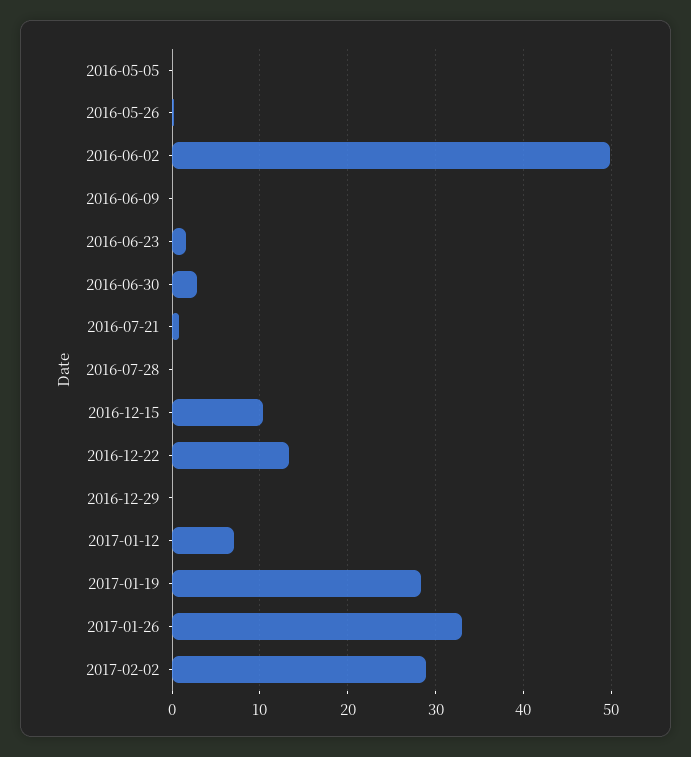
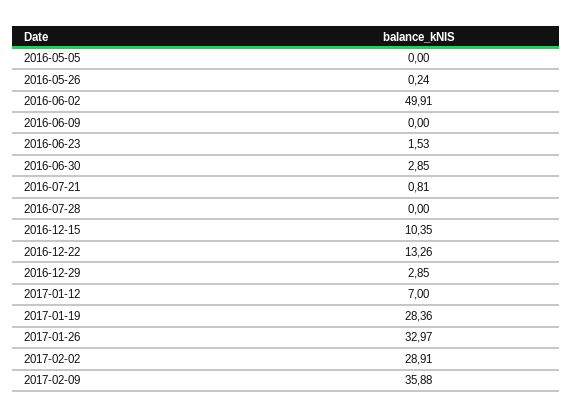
2016-12-29: 0 -> 2.85
2017-02-09: none -> 35.88

